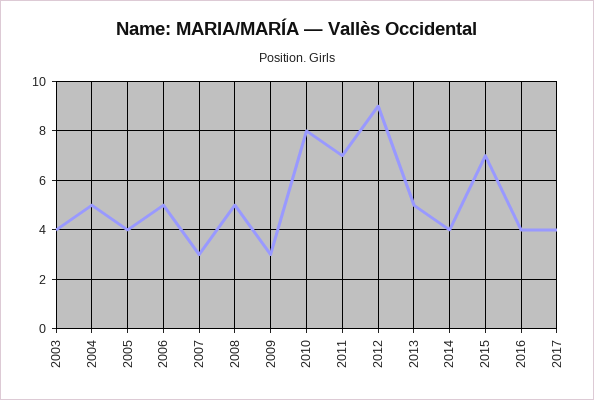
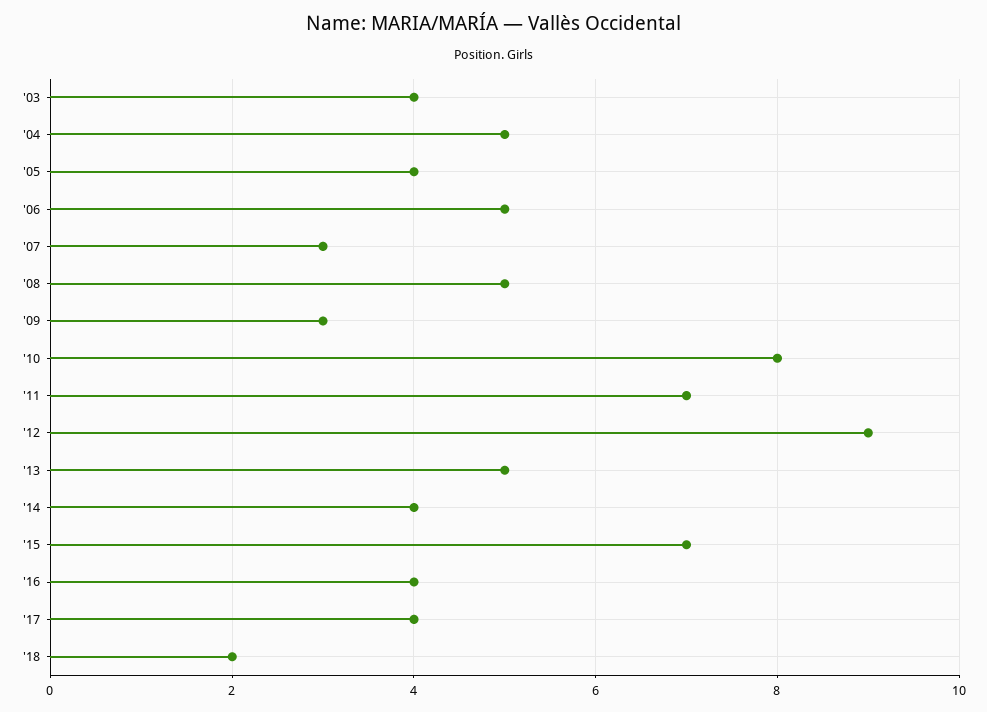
'18: none -> 2

